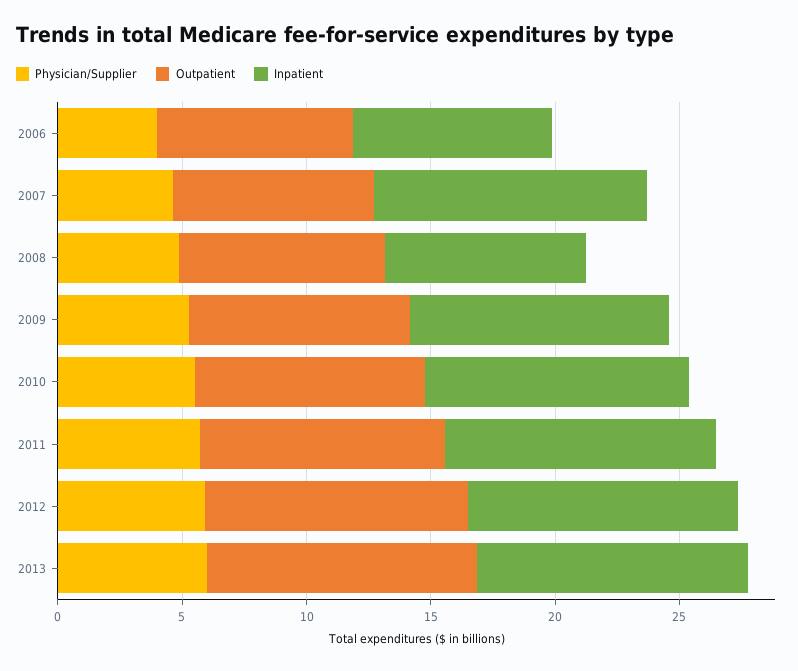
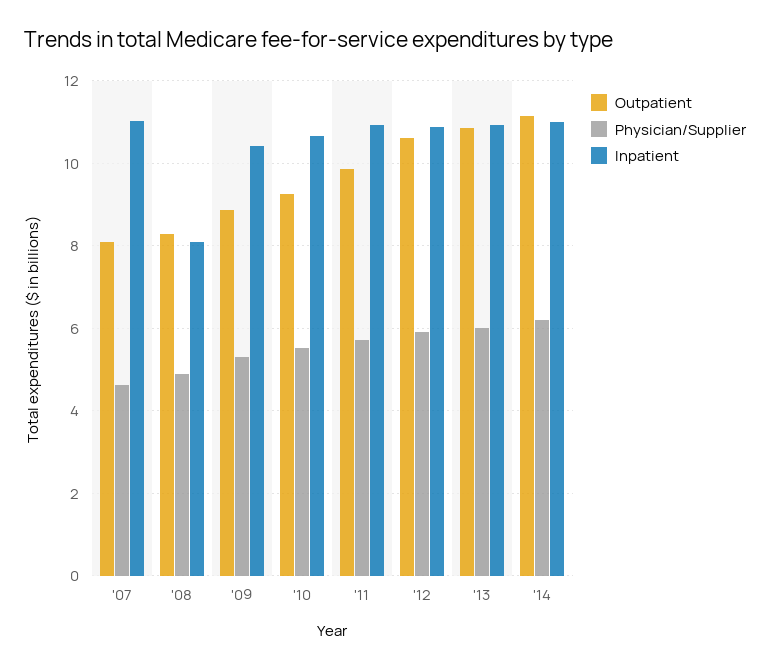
Physician/Supplier, 2006: 4 -> none
Outpatient, 2006: 8 -> none
Inpatient, 2006: 8 -> none
Outpatient, '14: none -> 11.2
Physician/Supplier, '14: none -> 6.2
Inpatient, '14: none -> 11

